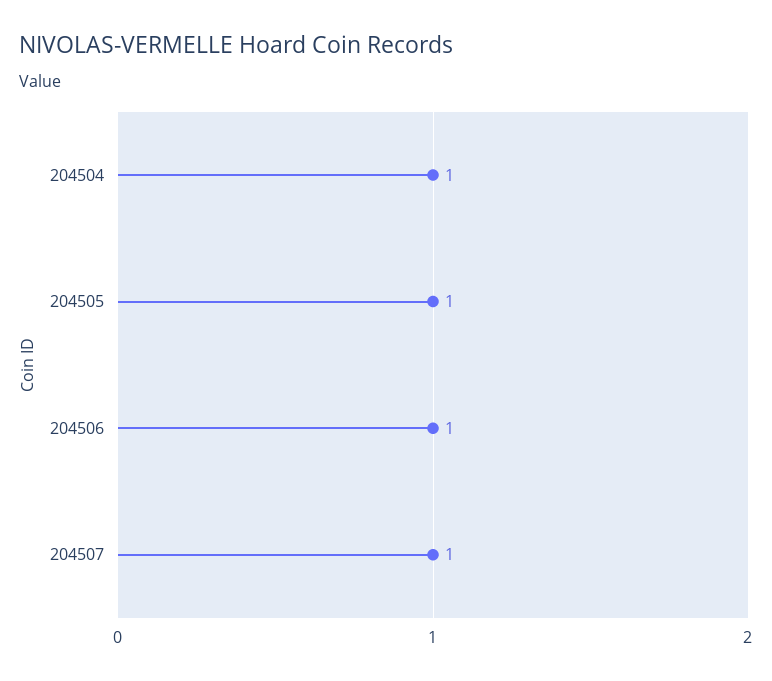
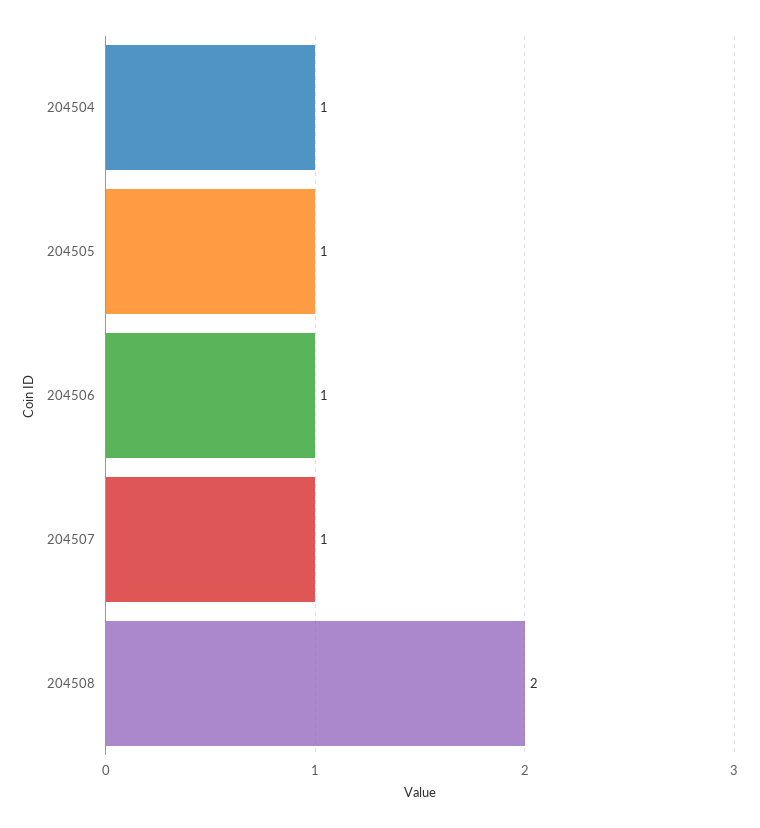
204508: none -> 2

